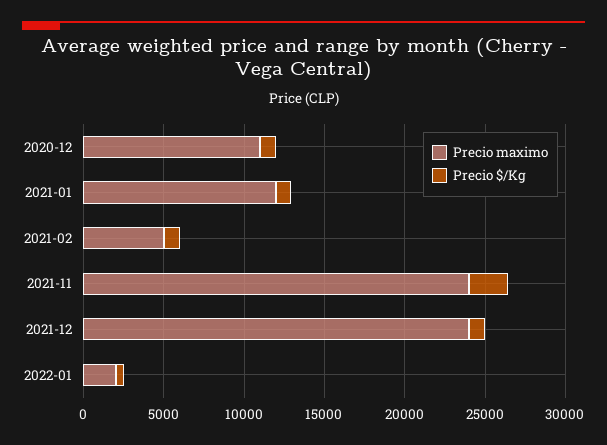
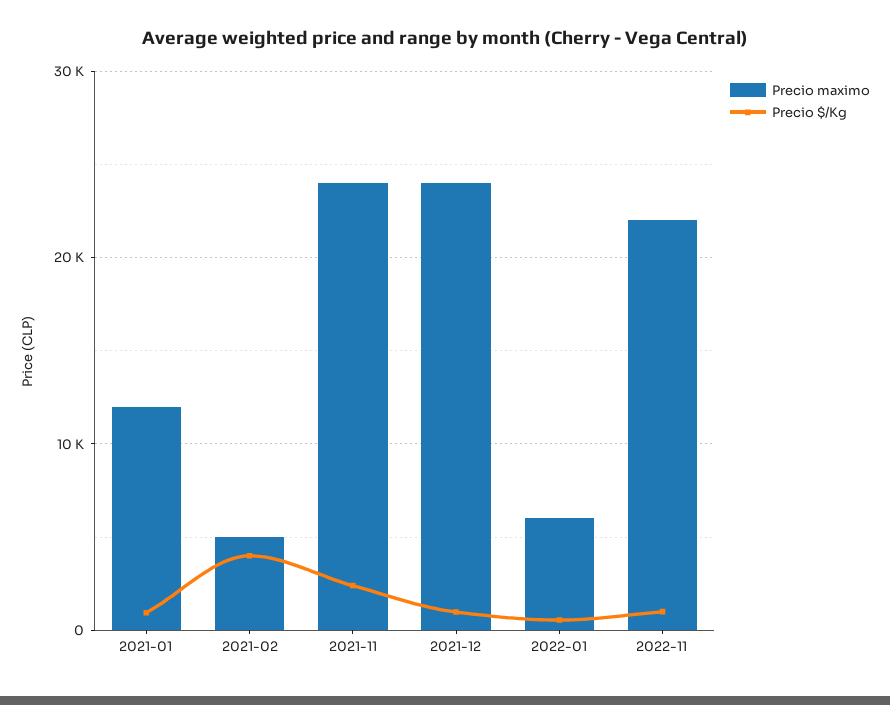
Precio maximo, 2020-12: 11000 -> none
Precio $/Kg, 2020-12: 1000 -> none
Precio $/Kg, 2021-02: 1000 -> 4000
Precio maximo, 2022-01: 2000 -> 6000
Precio maximo, 2022-11: none -> 22000
Precio $/Kg, 2022-11: none -> 1000

